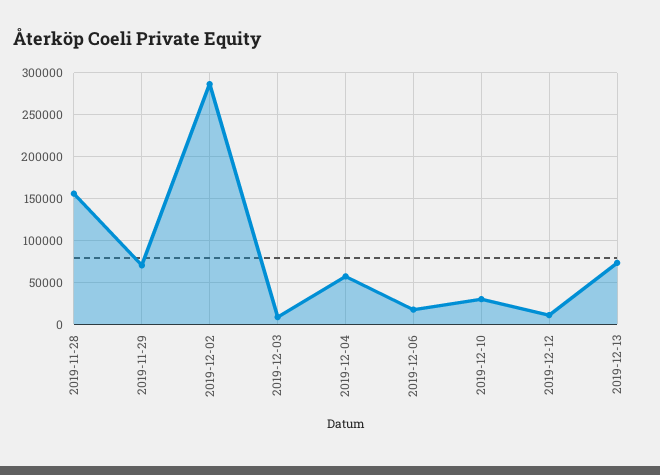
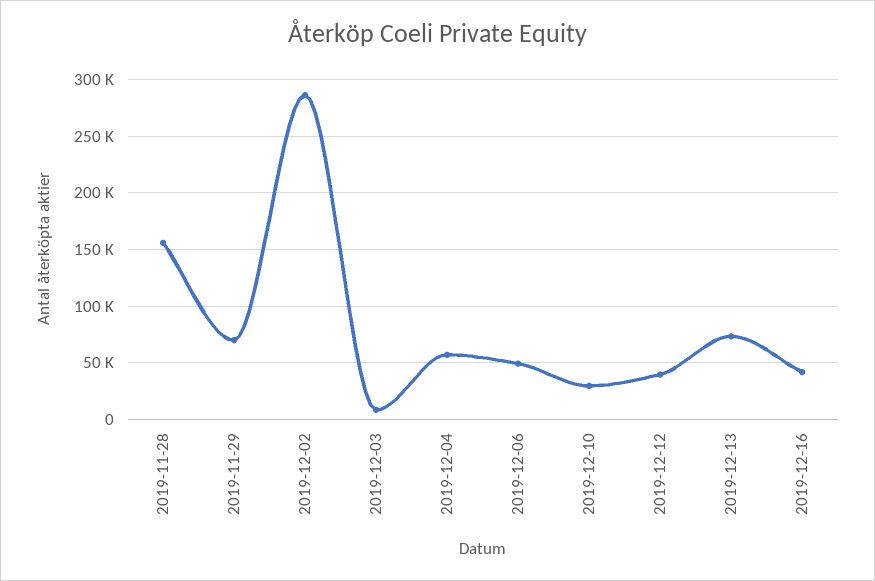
2019-12-06: 20000 -> 50000
2019-12-12: 10000 -> 40000
2019-12-16: none -> 40000

